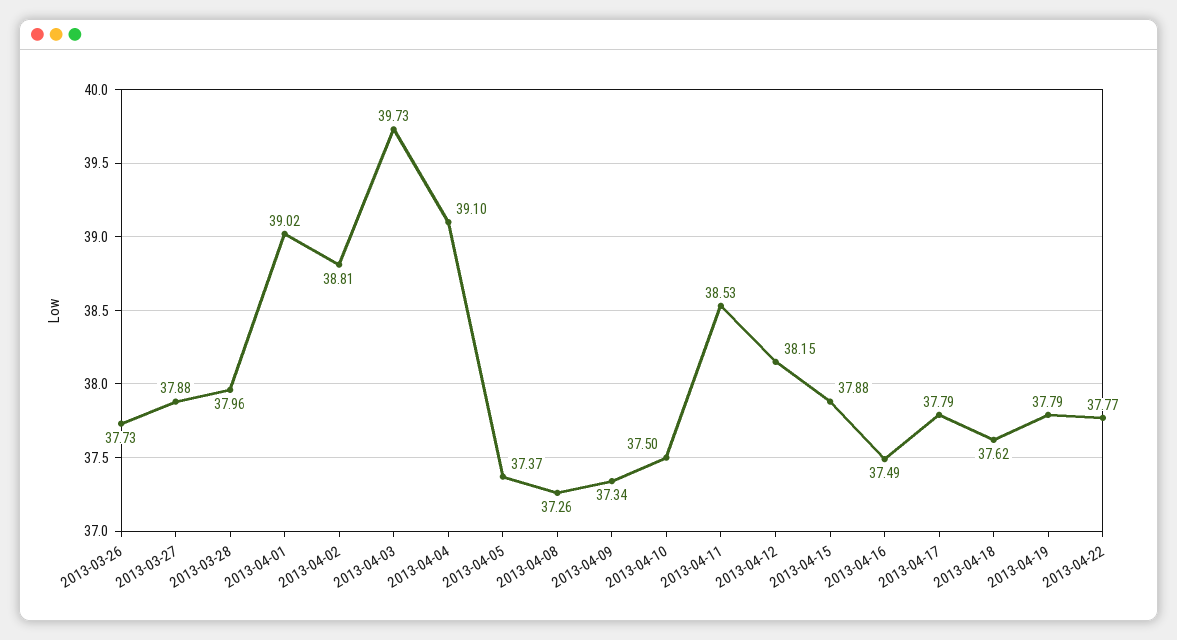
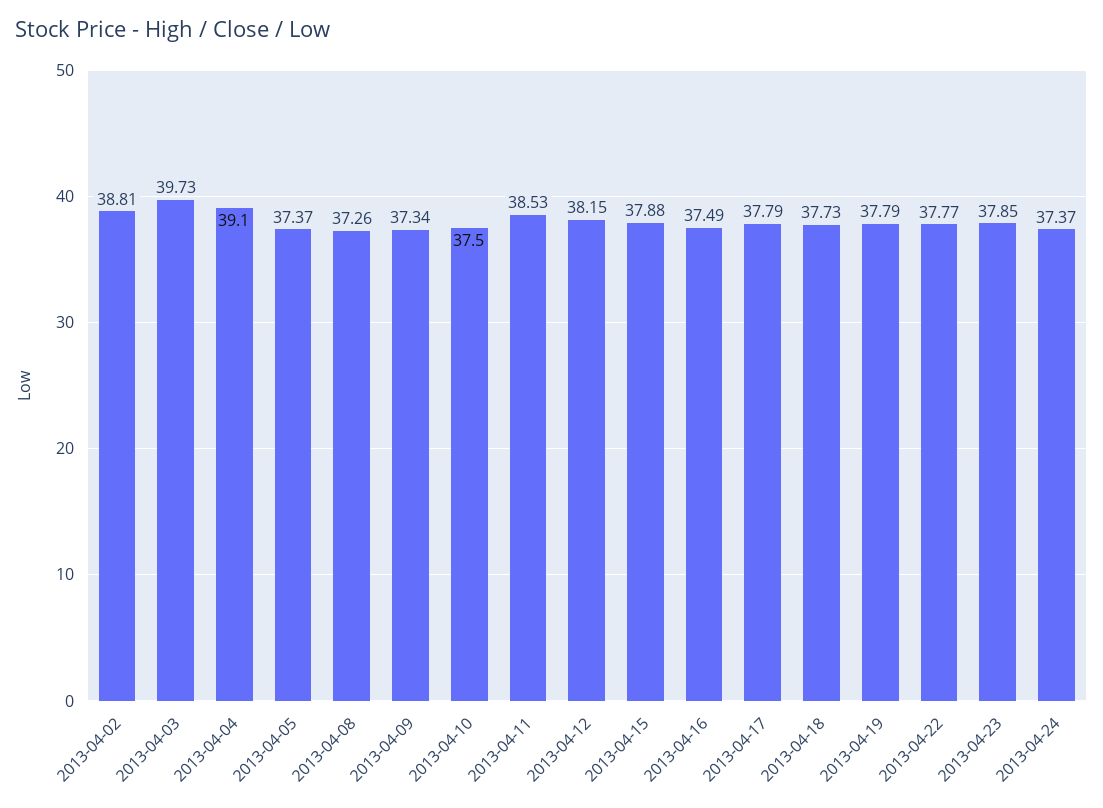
2013-03-26: 37.73 -> none
2013-03-27: 37.88 -> none
2013-03-28: 37.96 -> none
2013-04-01: 39.02 -> none
2013-04-18: 37.62 -> 37.73
2013-04-23: none -> 37.85
2013-04-24: none -> 37.37

